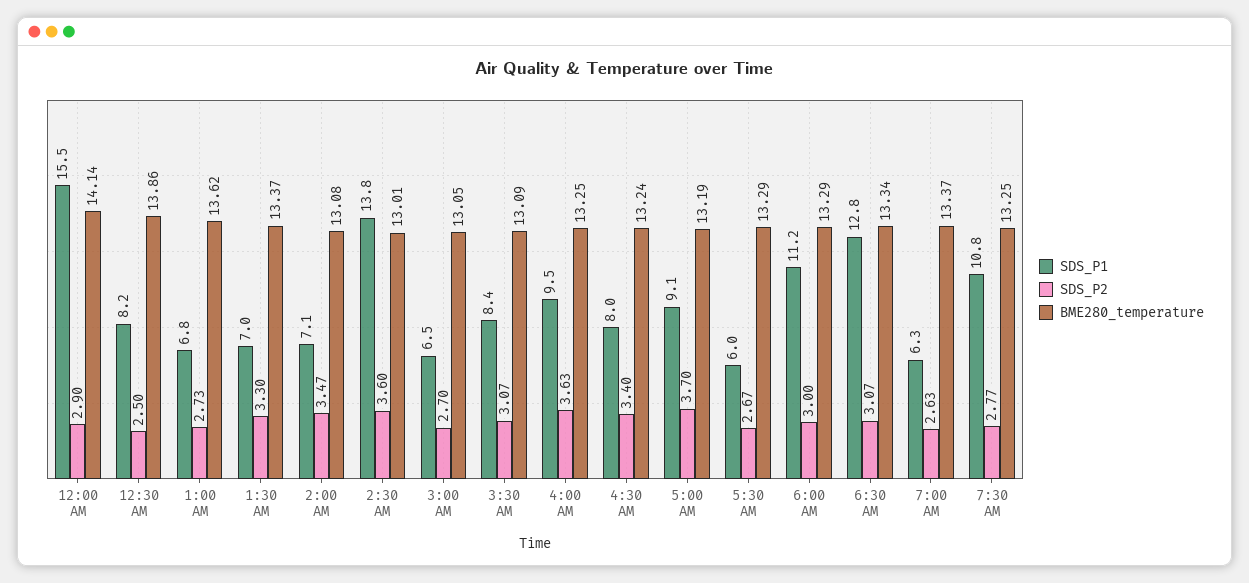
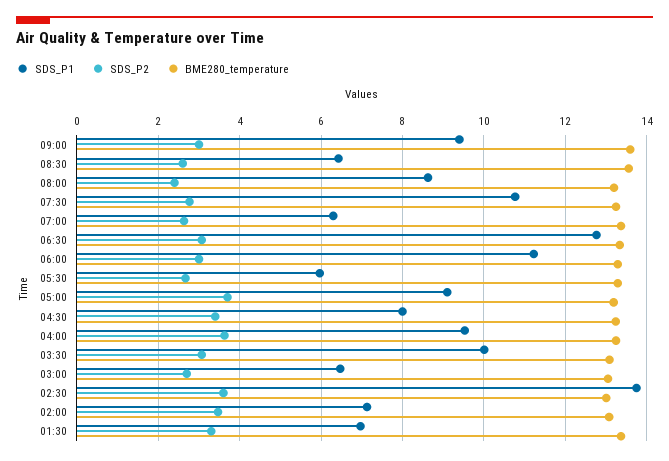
SDS_P1, 12:00 AM: 15.5 -> none
SDS_P2, 12:00 AM: 2.9 -> none
BME280_temperature, 12:00 AM: 14.14 -> none
SDS_P1, 12:30 AM: 8.2 -> none
SDS_P2, 12:30 AM: 2.5 -> none
BME280_temperature, 12:30 AM: 13.86 -> none
SDS_P1, 1:00 AM: 6.8 -> none
SDS_P2, 1:00 AM: 2.73 -> none
BME280_temperature, 1:00 AM: 13.62 -> none
SDS_P1, 3:30 AM: 8.4 -> 10
SDS_P1, 09:00: none -> 9.4
SDS_P2, 09:00: none -> 3
BME280_temperature, 09:00: none -> 13.6
SDS_P1, 08:30: none -> 6.4
SDS_P2, 08:30: none -> 2.6
BME280_temperature, 08:30: none -> 13.6
SDS_P1, 08:00: none -> 8.6
SDS_P2, 08:00: none -> 2.4
BME280_temperature, 08:00: none -> 13.2

